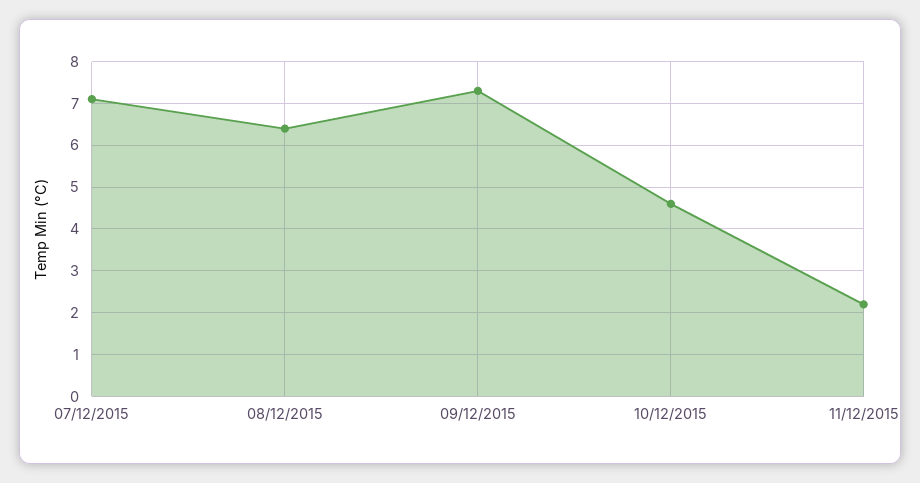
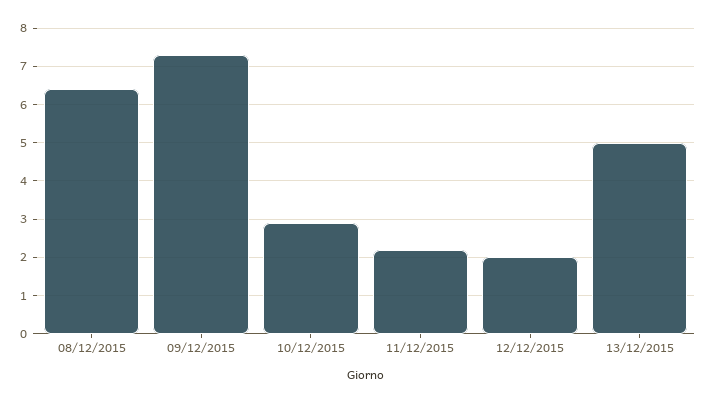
07/12/2015: 7 -> none
10/12/2015: 4.5 -> 3
12/12/2015: none -> 2
13/12/2015: none -> 5

